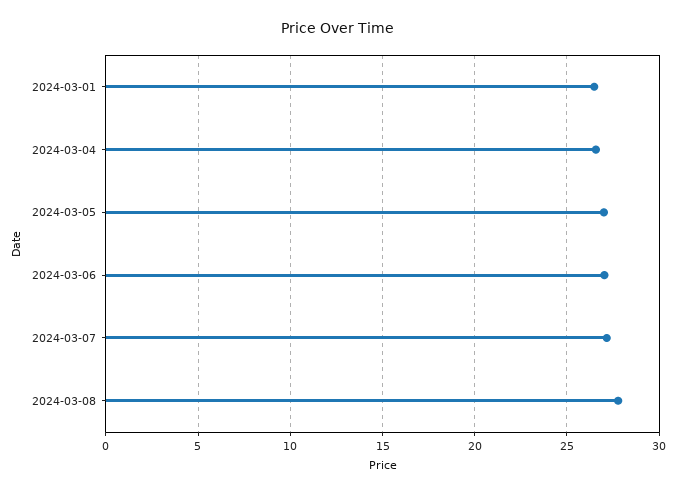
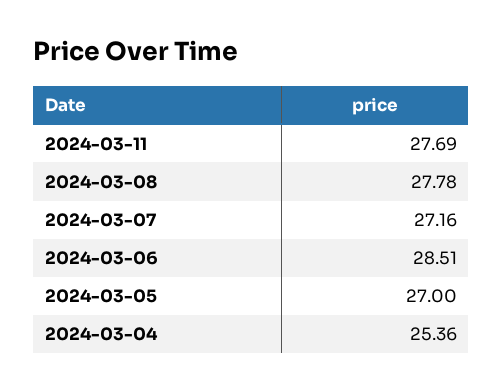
2024-03-01: 26.5 -> none
2024-03-04: 26.5 -> 25.36
2024-03-06: 27 -> 28.51
2024-03-11: none -> 27.69

